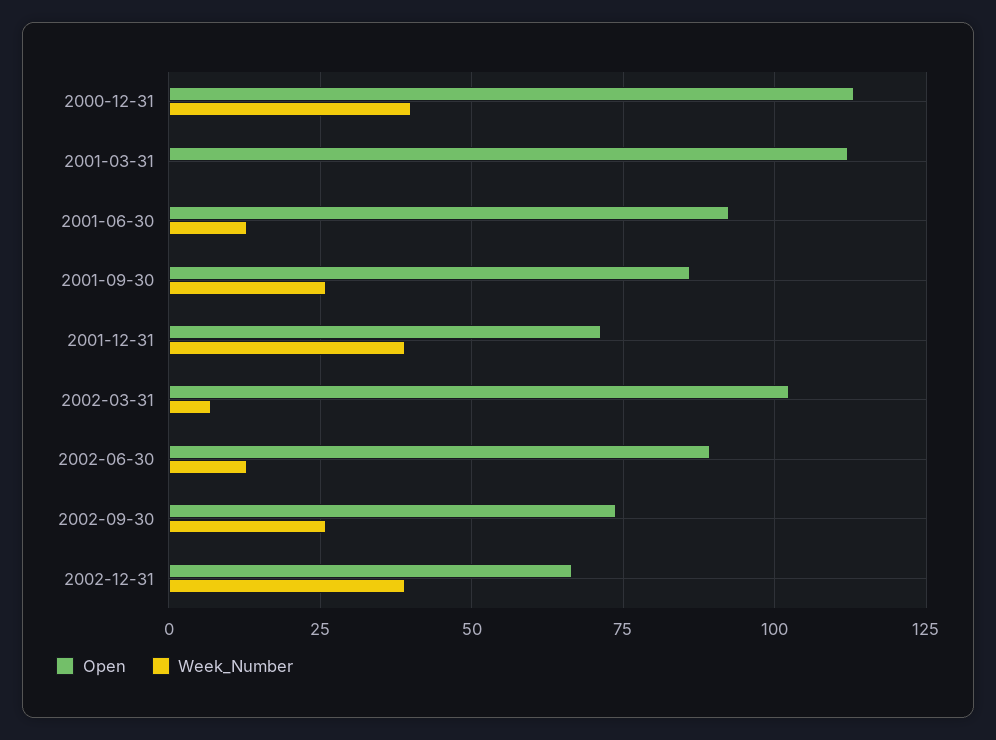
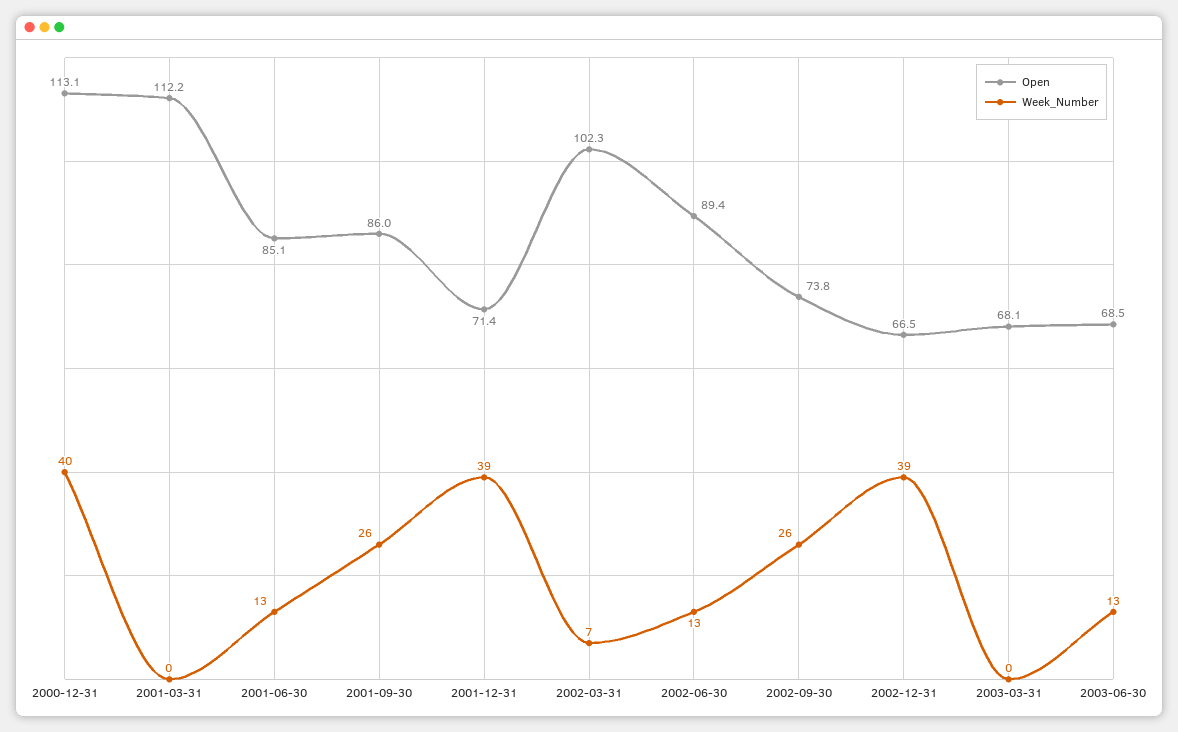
Open, 2001-06-30: 92.5 -> 85.1
Open, 2003-03-31: none -> 68.1
Week_Number, 2003-03-31: none -> 0
Open, 2003-06-30: none -> 68.5
Week_Number, 2003-06-30: none -> 13

